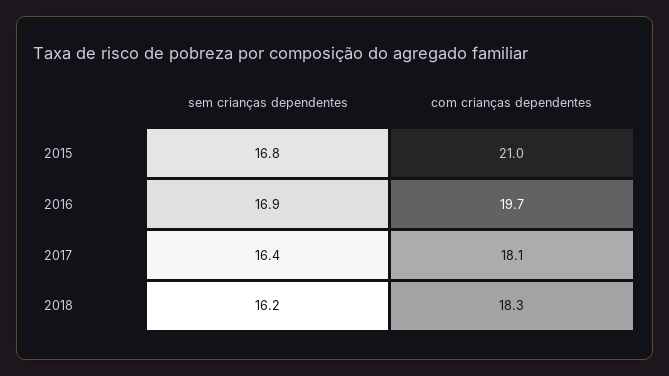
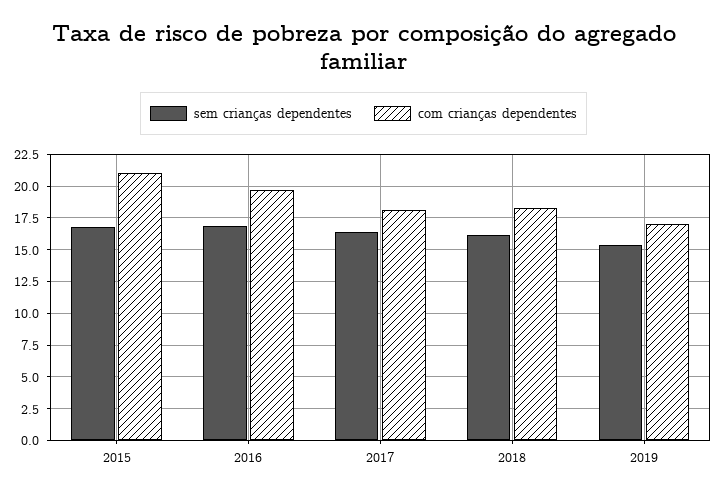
sem crianças dependentes, 2019: none -> 15.5
com crianças dependentes, 2019: none -> 17

